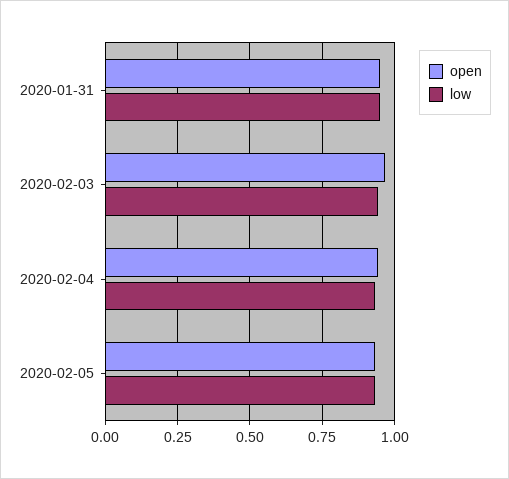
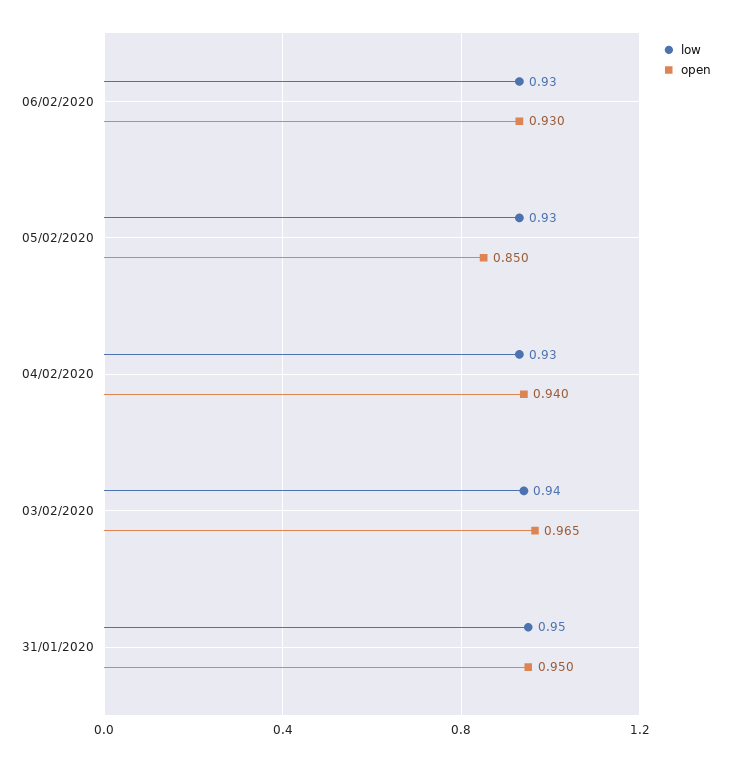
open, 2020-02-05: 0.925 -> 0.85
low, 06/02/2020: none -> 0.93
open, 06/02/2020: none -> 0.93

